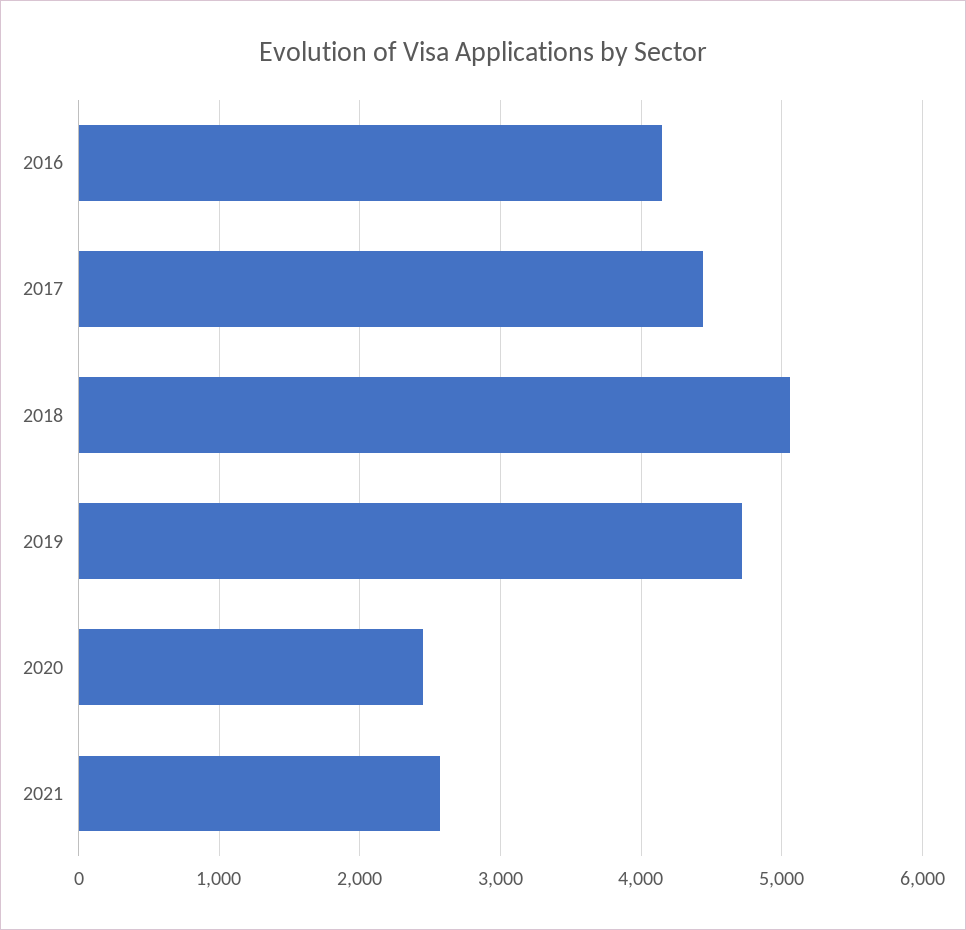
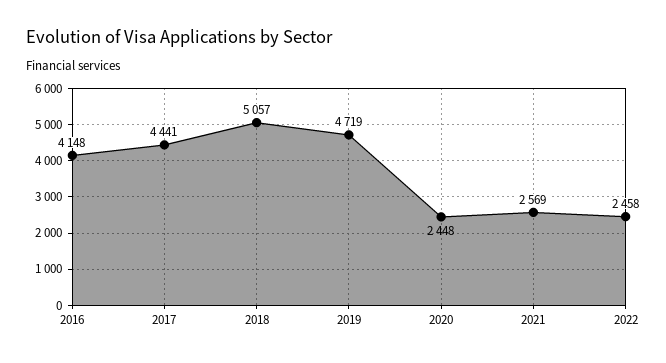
2022: none -> 2458

